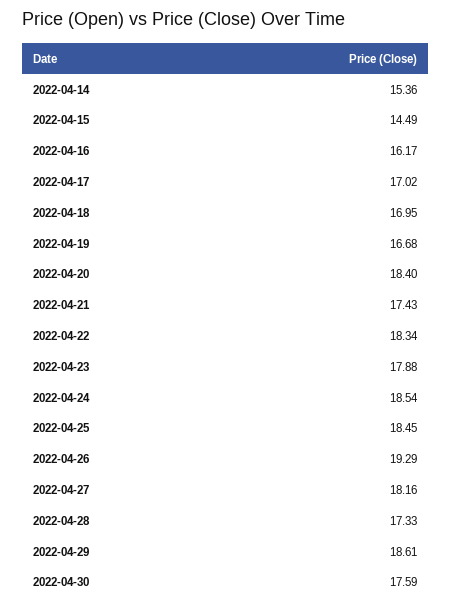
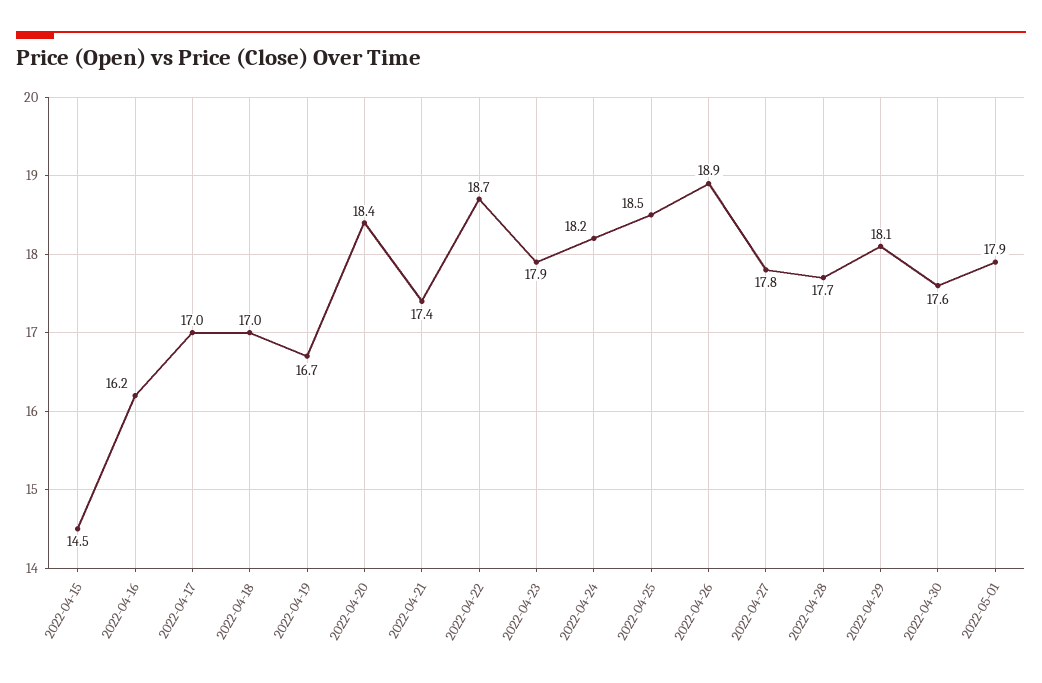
2022-04-14: 15.36 -> none
2022-04-22: 18.34 -> 18.7
2022-04-24: 18.54 -> 18.2
2022-04-26: 19.29 -> 18.9
2022-04-27: 18.16 -> 17.8
2022-04-28: 17.33 -> 17.7
2022-04-29: 18.61 -> 18.1
2022-05-01: none -> 17.9

